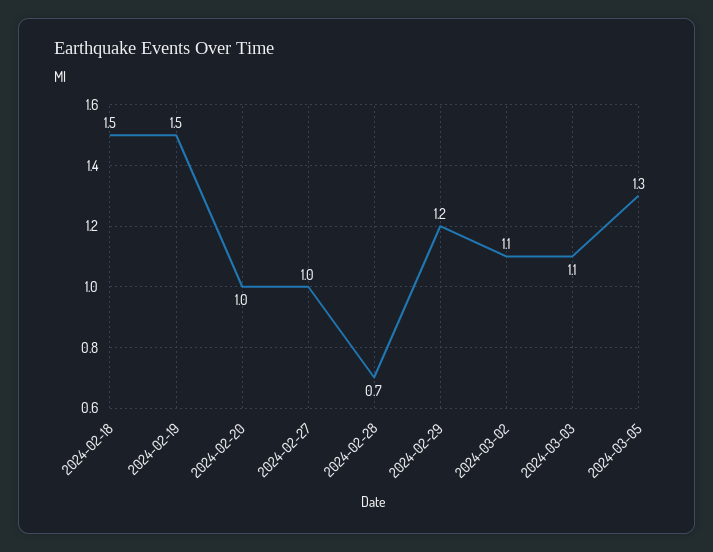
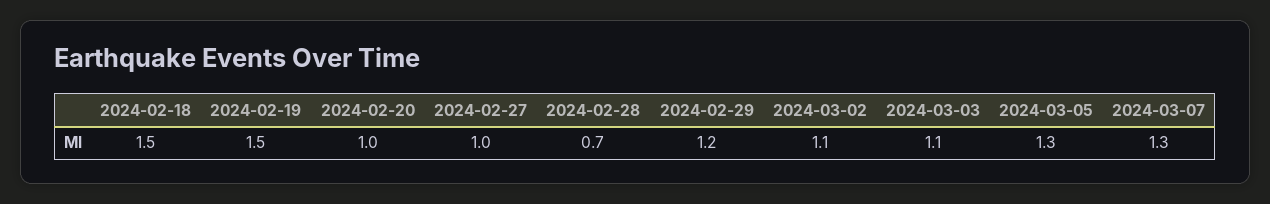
2024-03-07: none -> 1.3

